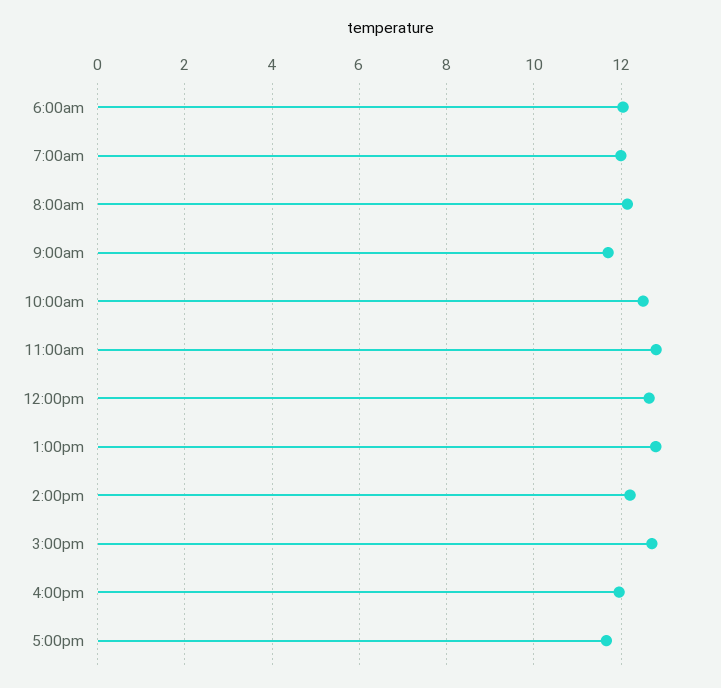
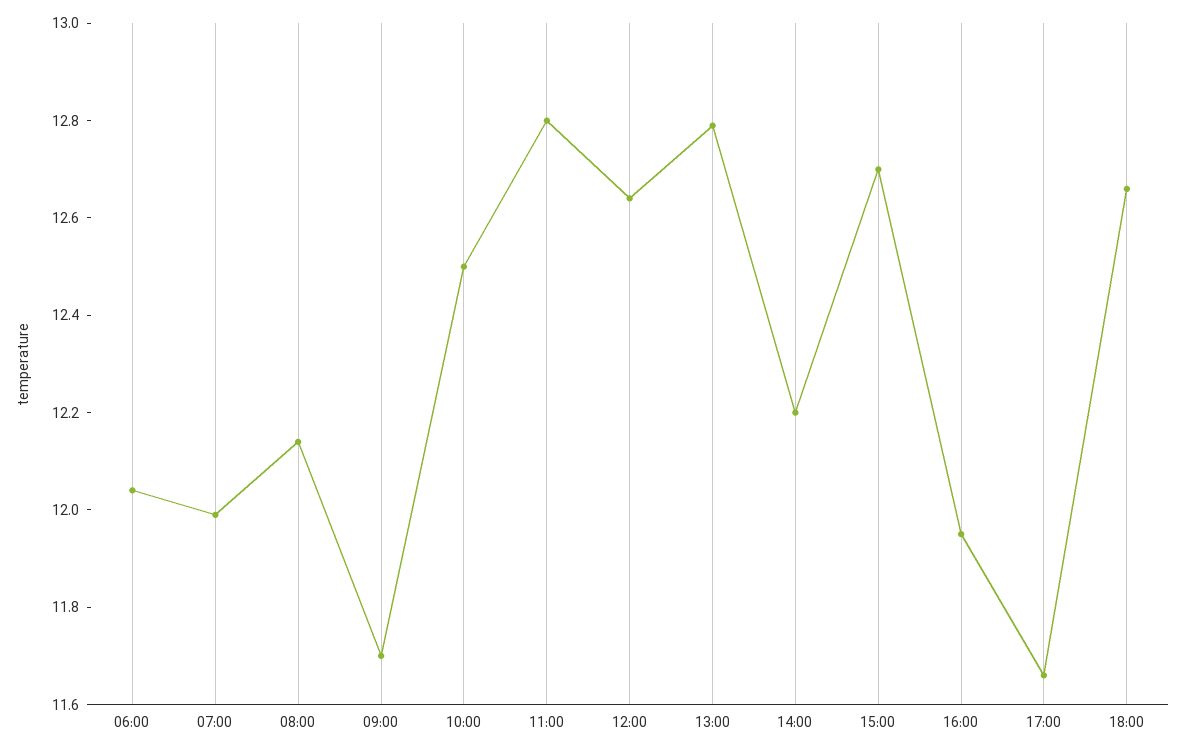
18:00: none -> 12.65

